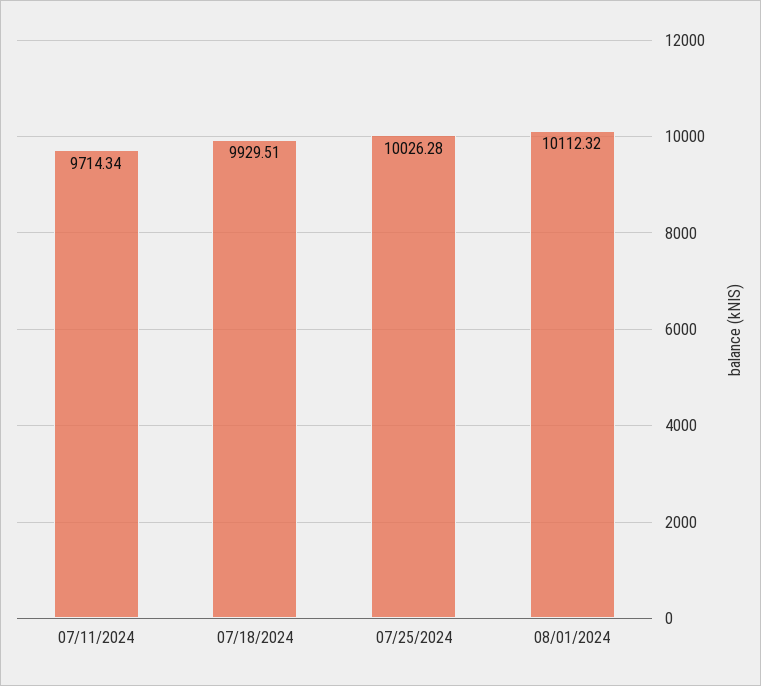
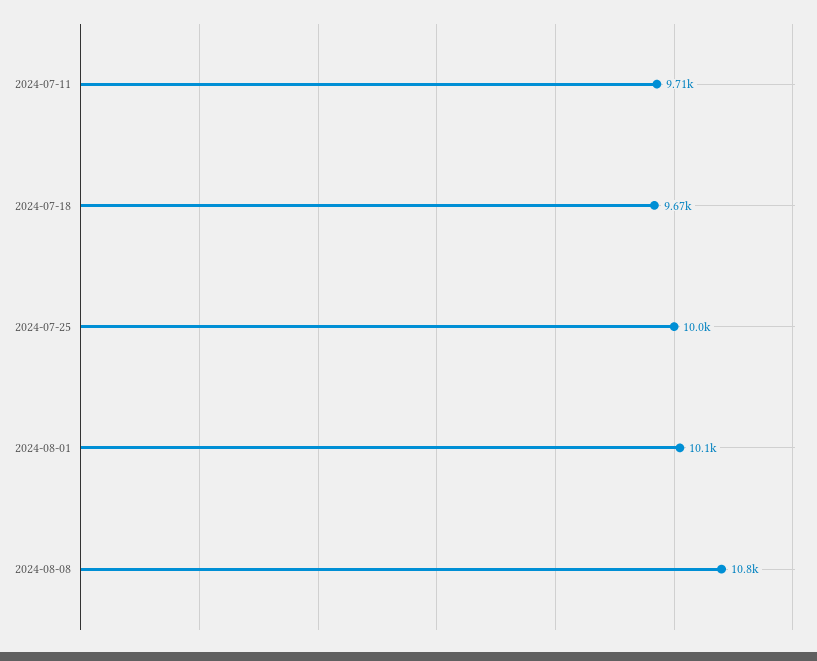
07/18/2024: 9929.51 -> 9670
2024-08-08: none -> 10800

